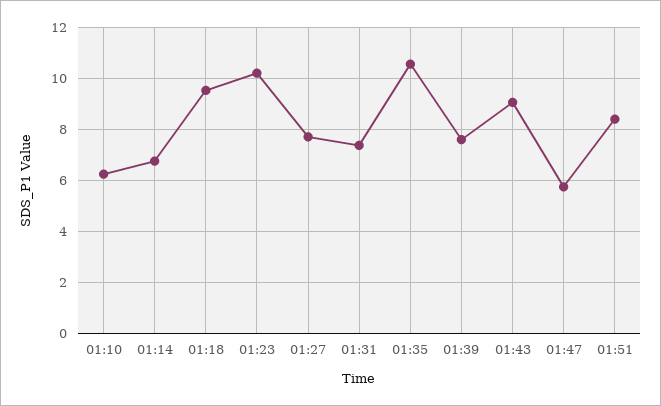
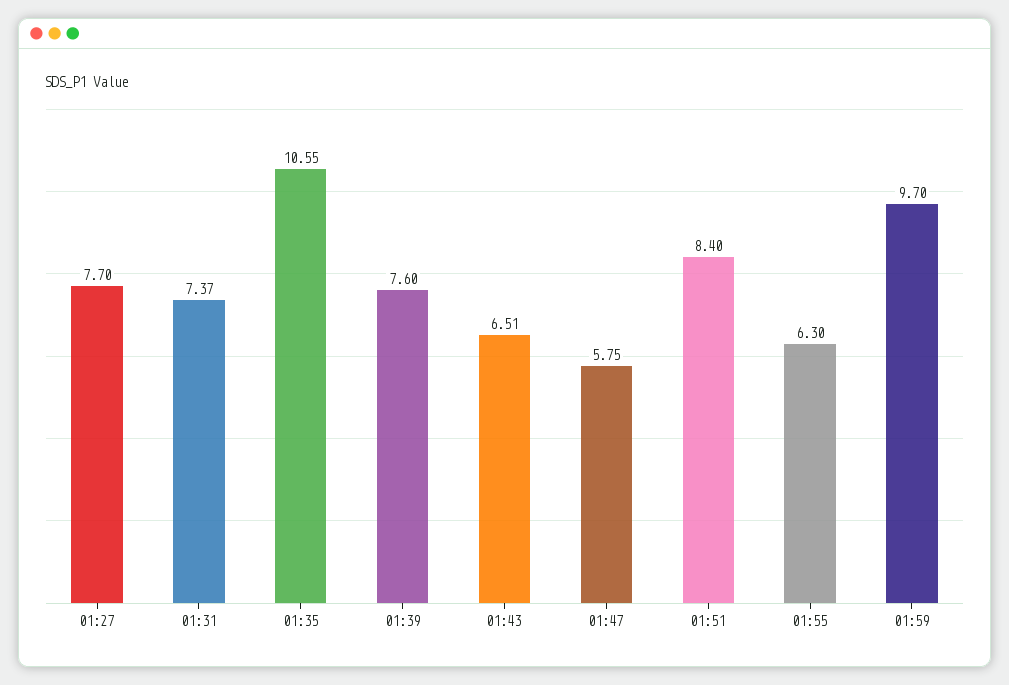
01:10: 6.25 -> none
01:14: 6.75 -> none
01:18: 9.5 -> none
01:23: 10.25 -> none
01:43: 9 -> 6.51
01:55: none -> 6.3
01:59: none -> 9.7

